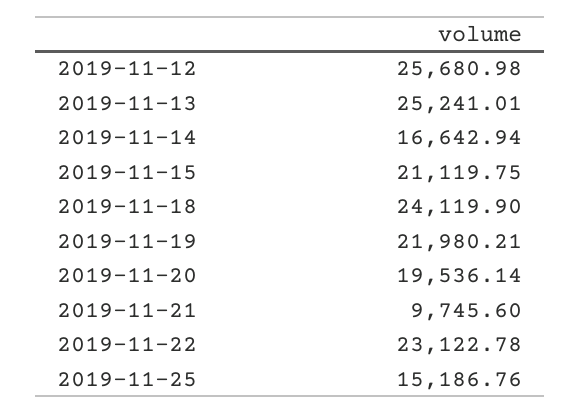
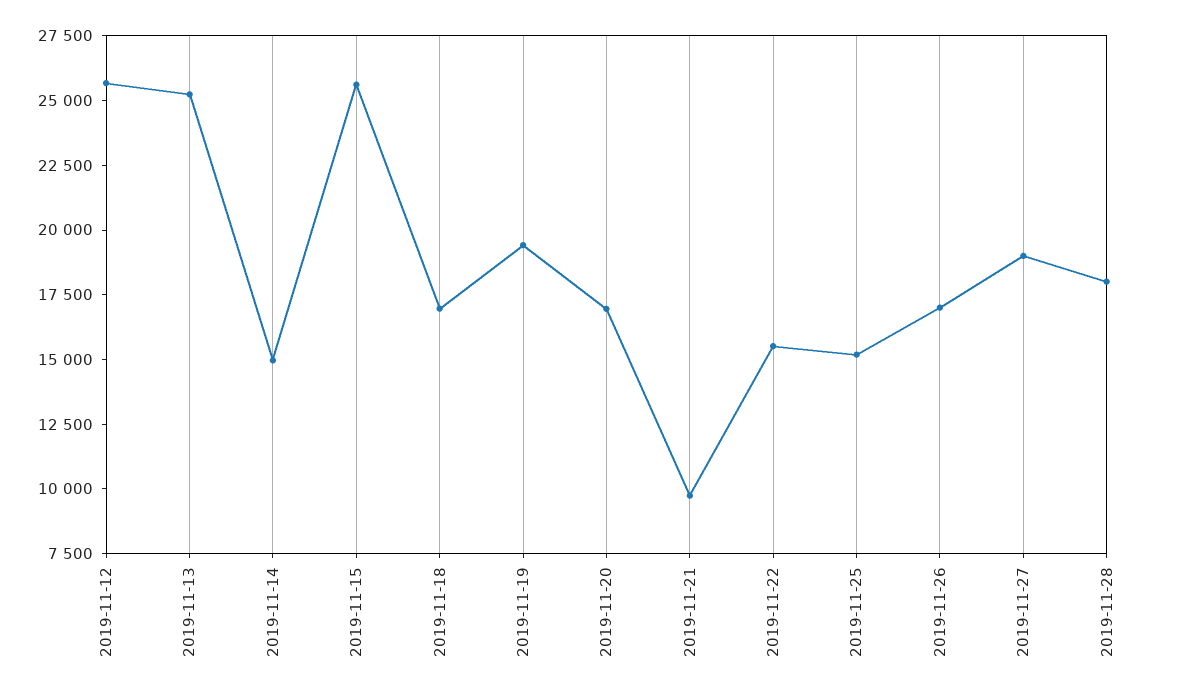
2019-11-14: 16642.94 -> 15000
2019-11-15: 21119.75 -> 25500
2019-11-18: 24119.9 -> 17000
2019-11-19: 21980.21 -> 19500
2019-11-20: 19536.14 -> 17000
2019-11-22: 23122.78 -> 15500
2019-11-26: none -> 17000
2019-11-27: none -> 19000
2019-11-28: none -> 18000

